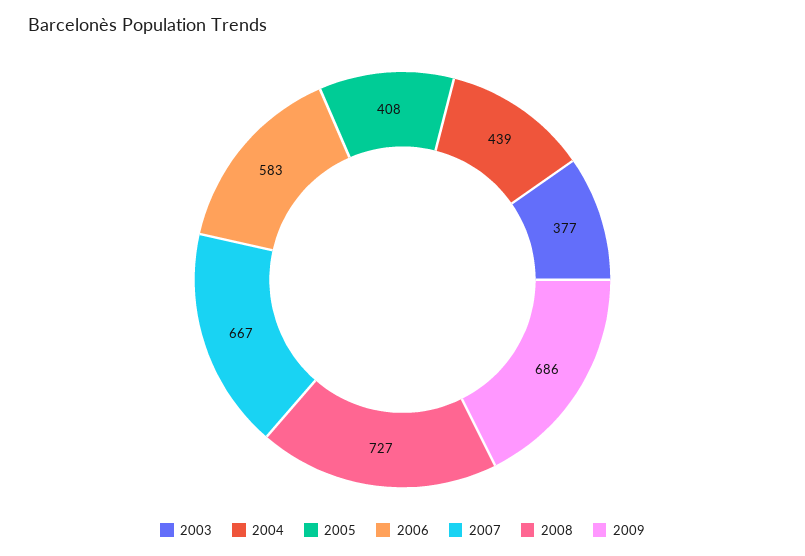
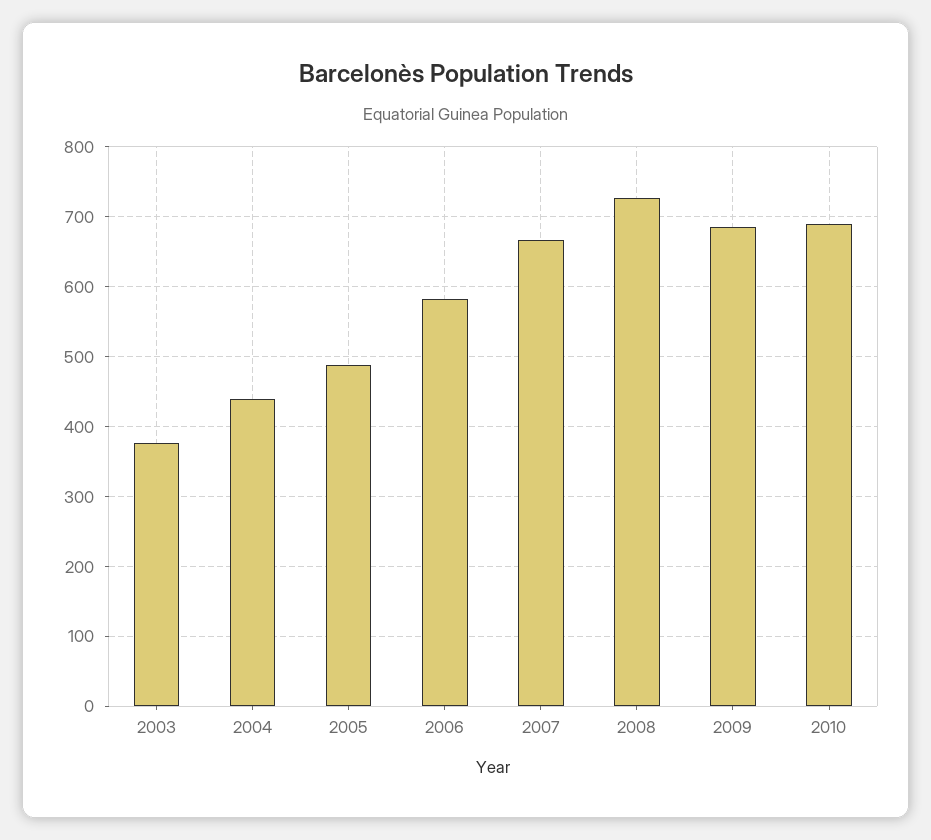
2005: 408 -> 490
2010: none -> 690

